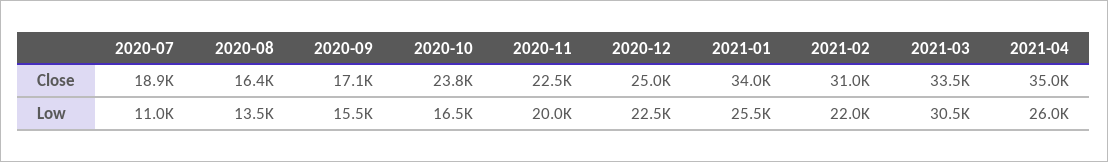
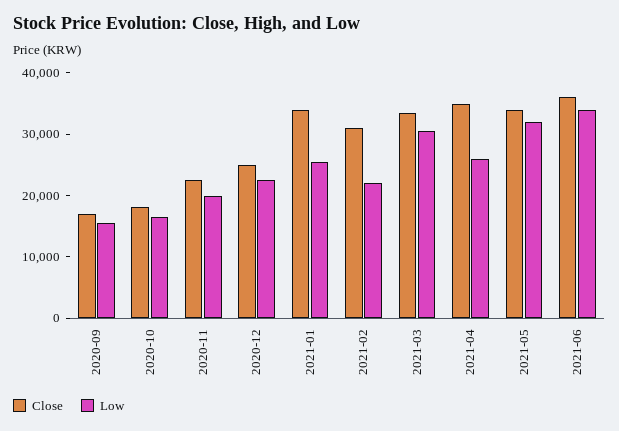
Close, 2020-07: 18900 -> none
Close, 2020-08: 16400 -> none
Close, 2020-10: 23800 -> 18000
Low, 2020-07: 11000 -> none
Low, 2020-08: 13500 -> none
Close, 2021-05: none -> 34000
Low, 2021-05: none -> 32000
Close, 2021-06: none -> 36000
Low, 2021-06: none -> 34000

